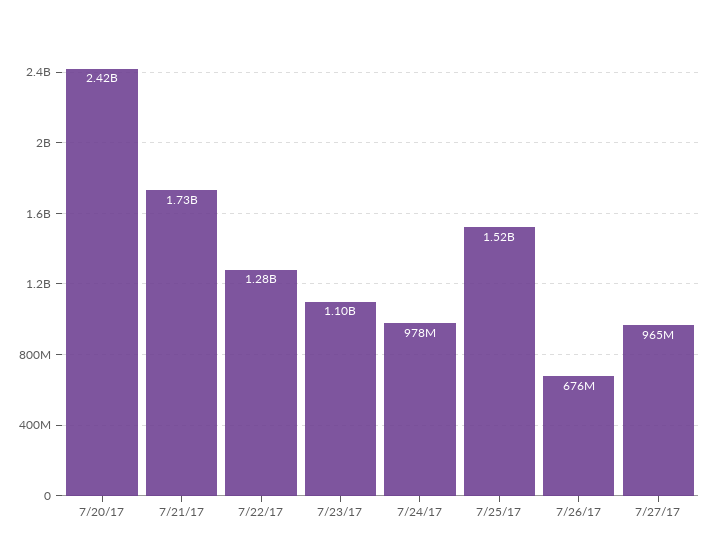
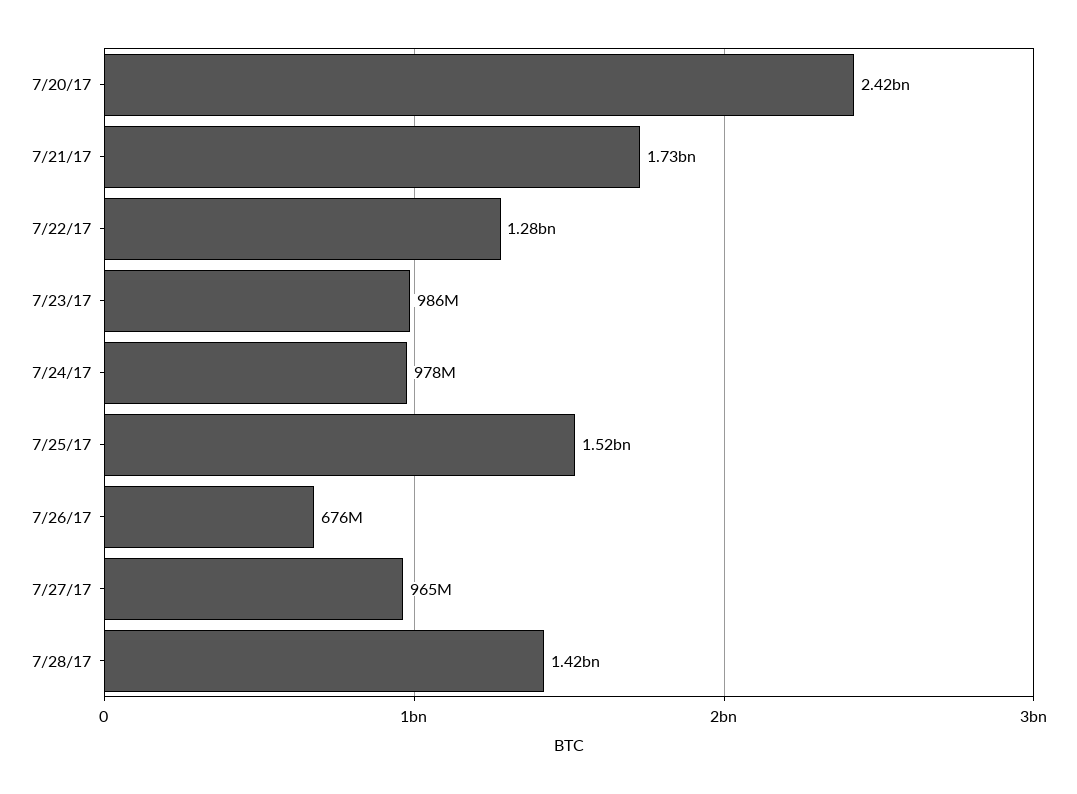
7/23/17: 1100000000 -> 986000000
7/28/17: none -> 1420000000

